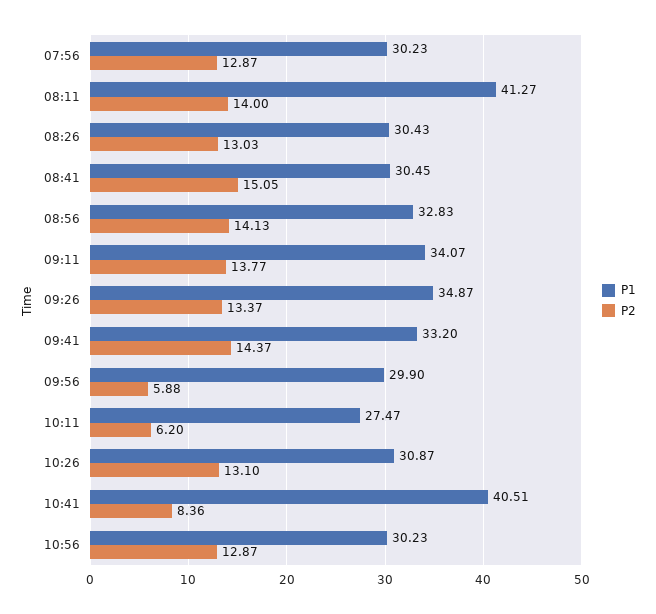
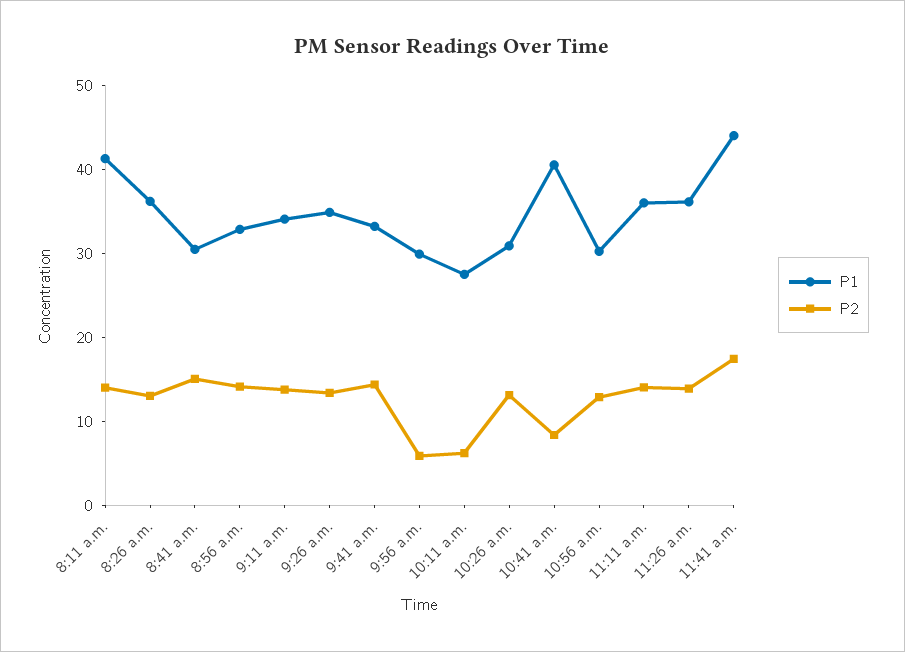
P1, 07:56: 30.23 -> none
P2, 07:56: 12.87 -> none
P1, 08:26: 30.43 -> 36
P1, 11:11 a.m.: none -> 36
P2, 11:11 a.m.: none -> 14
P1, 11:26 a.m.: none -> 36
P2, 11:26 a.m.: none -> 14
P1, 11:41 a.m.: none -> 44
P2, 11:41 a.m.: none -> 18

